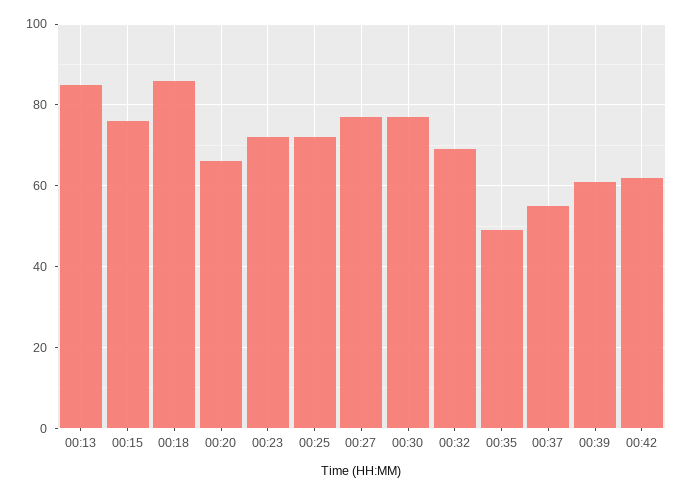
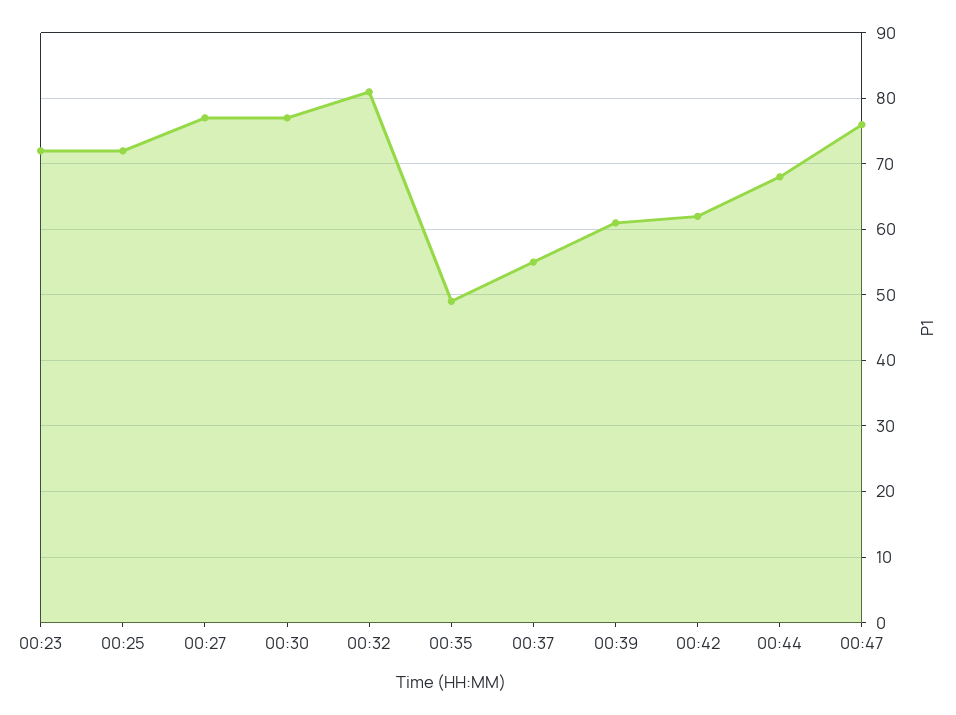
00:13: 85 -> none
00:15: 75 -> none
00:18: 85 -> none
00:20: 65 -> none
00:32: 70 -> 81
00:44: none -> 68
00:47: none -> 76

